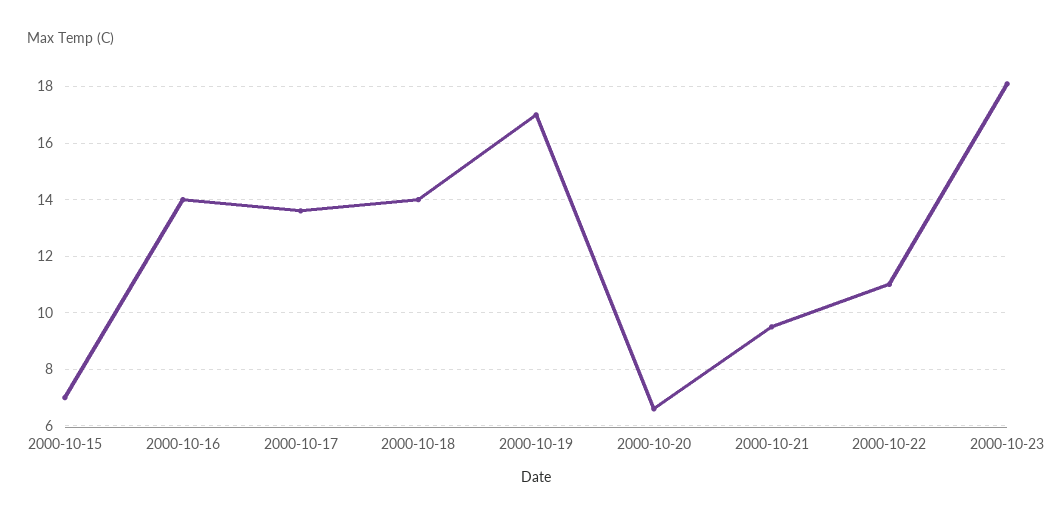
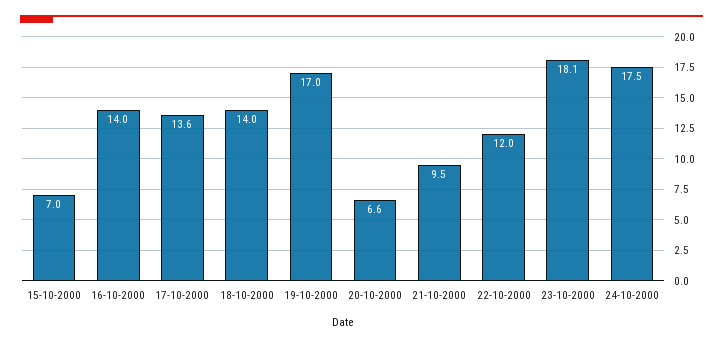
2000-10-22: 11 -> 12
24-10-2000: none -> 17.5

